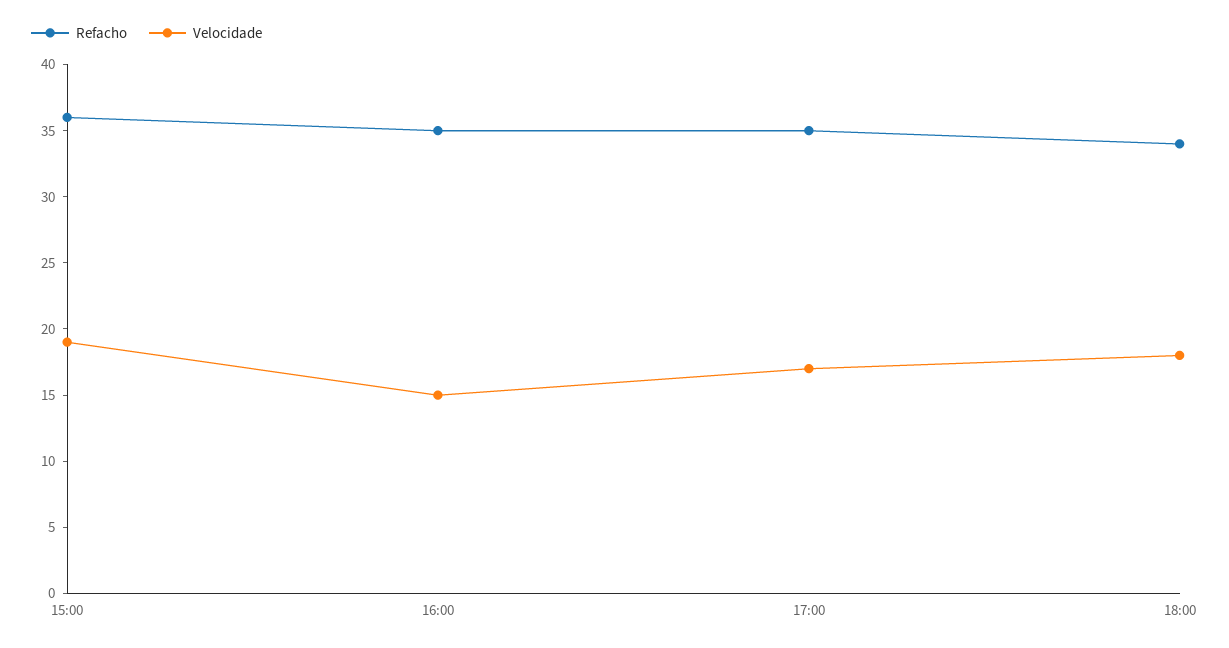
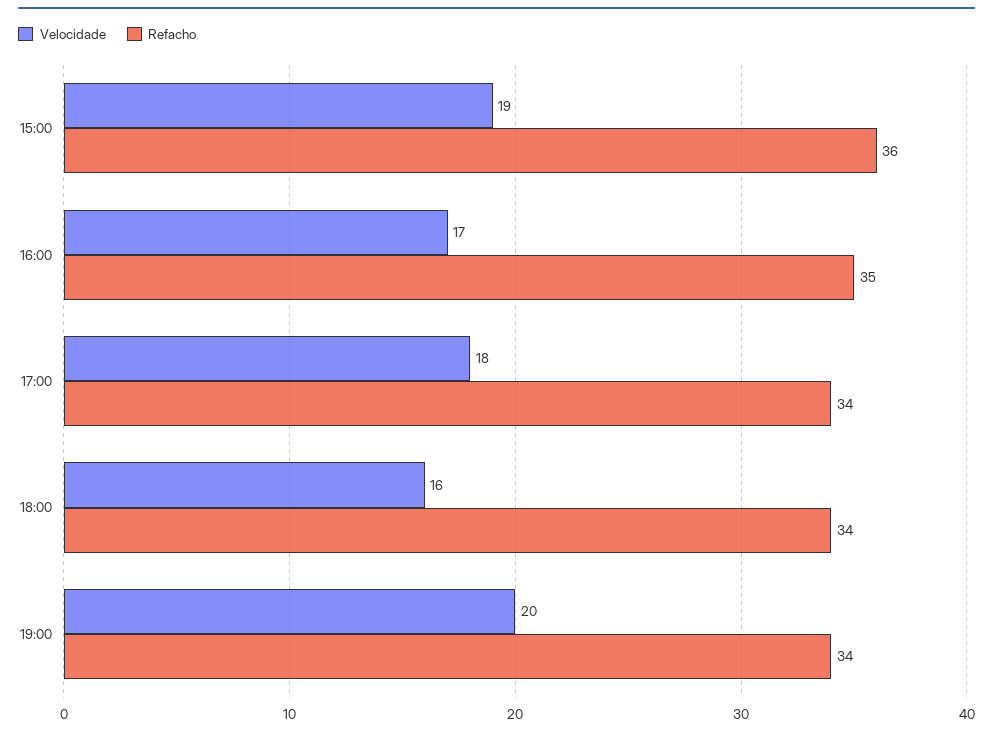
Velocidade, 16:00: 15 -> 17
Refacho, 17:00: 35 -> 34
Velocidade, 17:00: 17 -> 18
Velocidade, 18:00: 18 -> 16
Velocidade, 19:00: none -> 20
Refacho, 19:00: none -> 34

